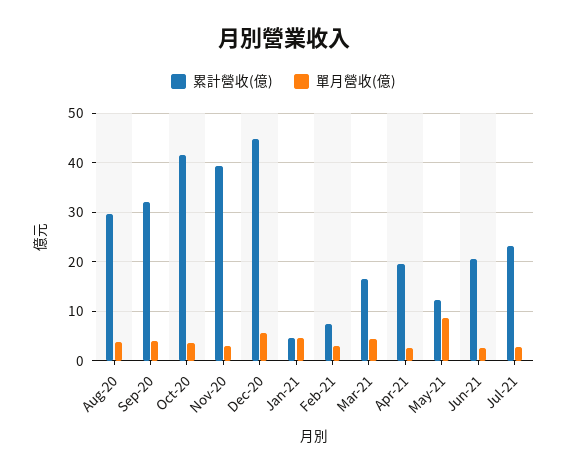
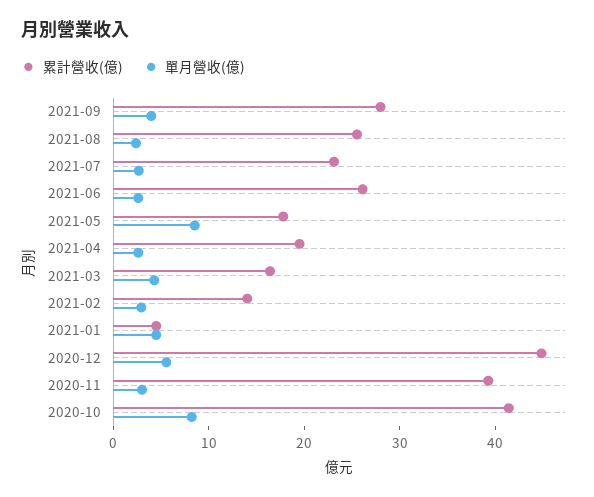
累計營收(億), Aug-20: 30 -> none
單月營收(億), Aug-20: 4 -> none
累計營收(億), Sep-20: 32 -> none
單月營收(億), Sep-20: 4 -> none
單月營收(億), Oct-20: 4 -> 8
累計營收(億), Feb-21: 8 -> 14
累計營收(億), May-21: 12 -> 18
累計營收(億), Jun-21: 20 -> 26
累計營收(億), 2021-09: none -> 28
單月營收(億), 2021-09: none -> 4
累計營收(億), 2021-08: none -> 26
單月營收(億), 2021-08: none -> 2

